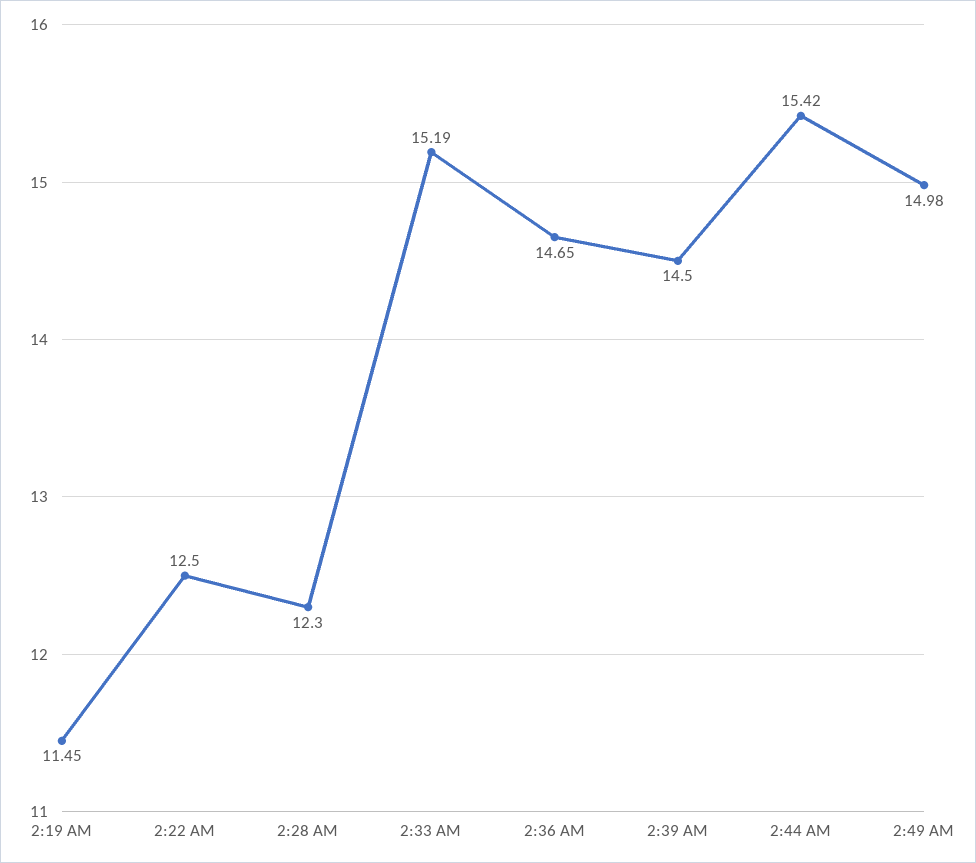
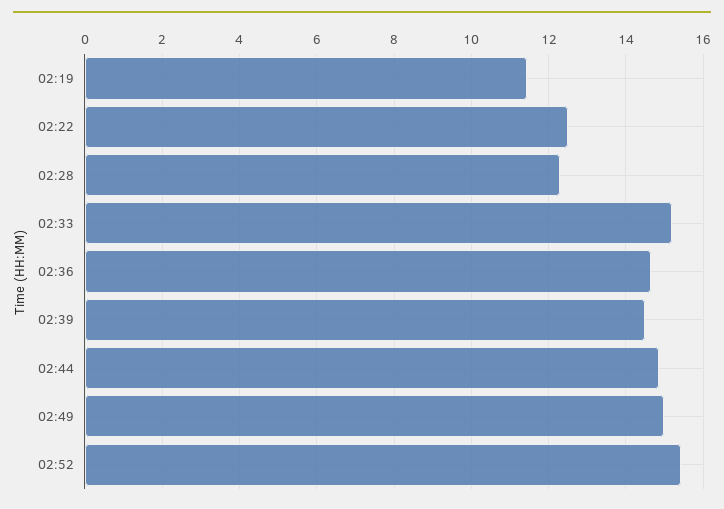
2:44 AM: 15.42 -> 14.8
02:52: none -> 15.4

